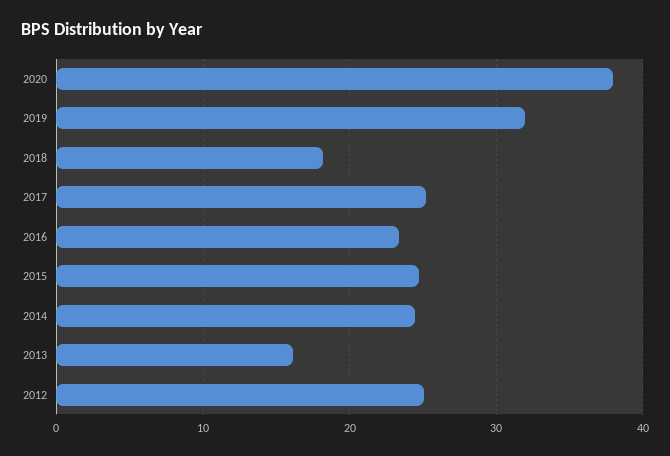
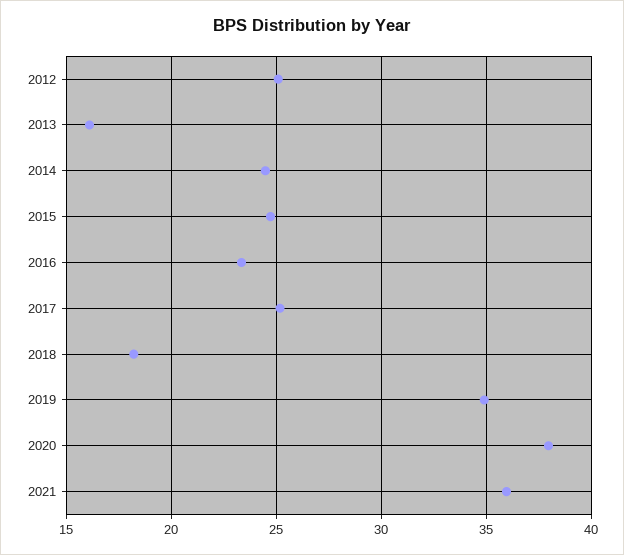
2019: 32 -> 35
2021: none -> 36

